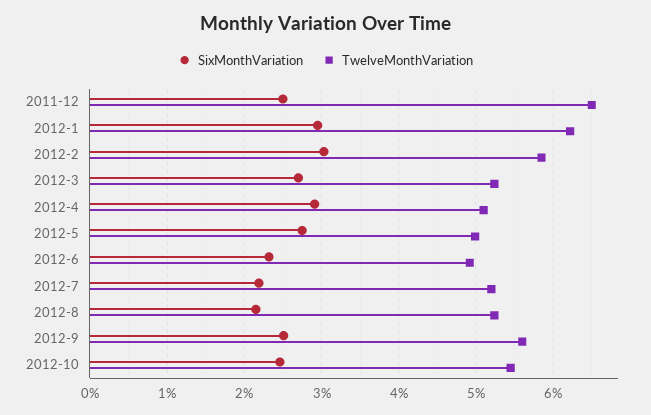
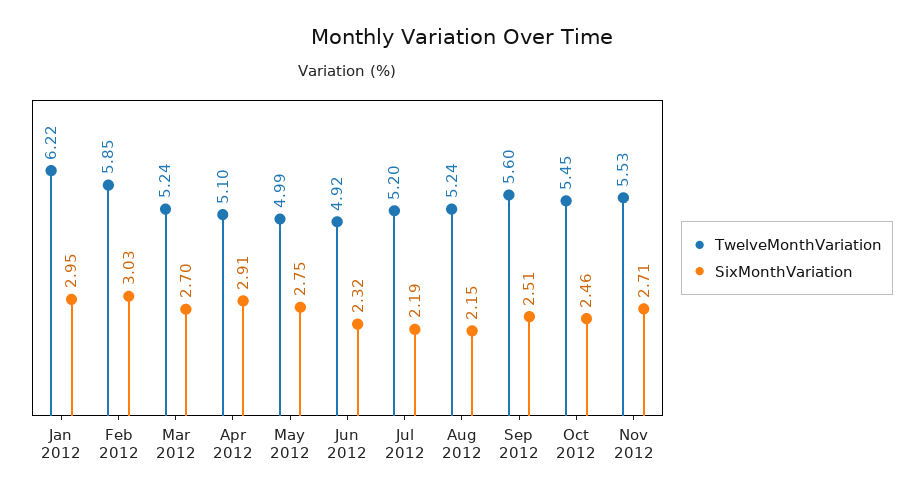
SixMonthVariation, 2011-12: 2.5 -> none
TwelveMonthVariation, 2011-12: 6.5 -> none
TwelveMonthVariation, Nov 2012: none -> 5.53
SixMonthVariation, Nov 2012: none -> 2.71

